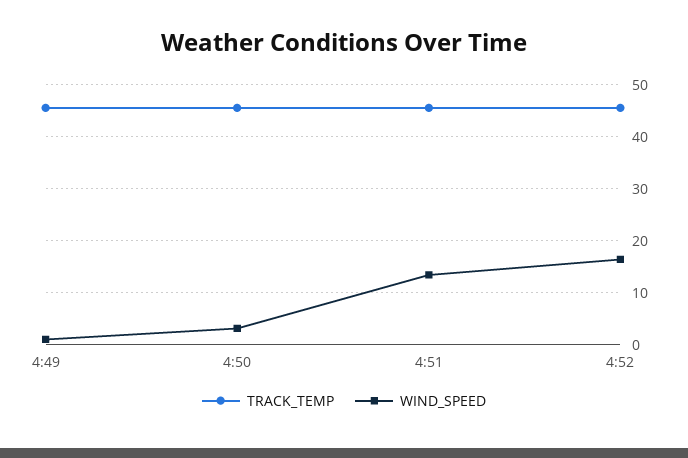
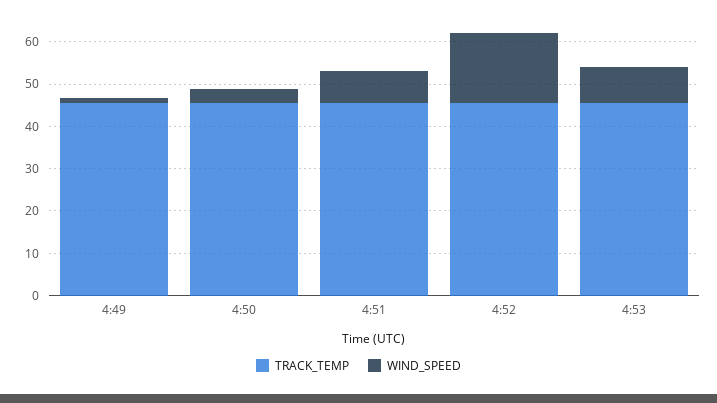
WIND_SPEED, 4:51: 14 -> 8
TRACK_TEMP, 4:53: none -> 46
WIND_SPEED, 4:53: none -> 8

